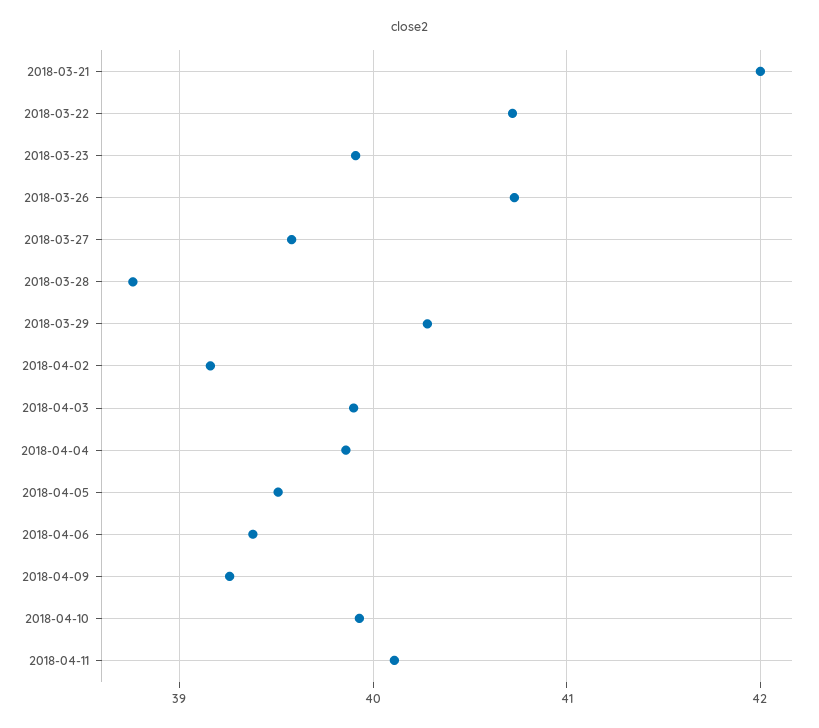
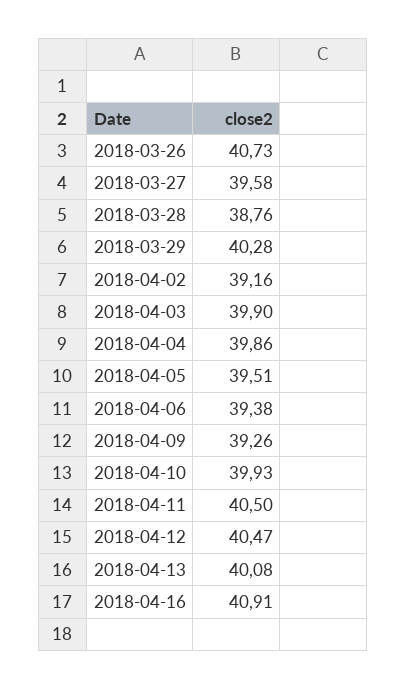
2018-03-21: 42 -> none
2018-03-22: 40.7 -> none
2018-03-23: 39.9 -> none
2018-04-11: 40.1 -> 40.5
2018-04-12: none -> 40.47
2018-04-13: none -> 40.08
2018-04-16: none -> 40.91

